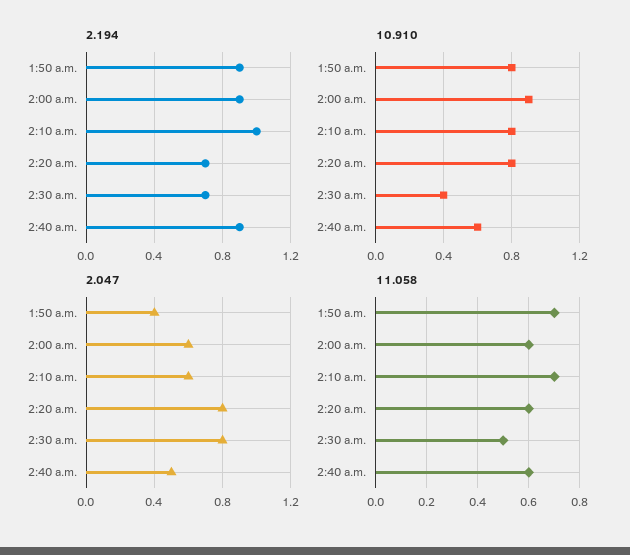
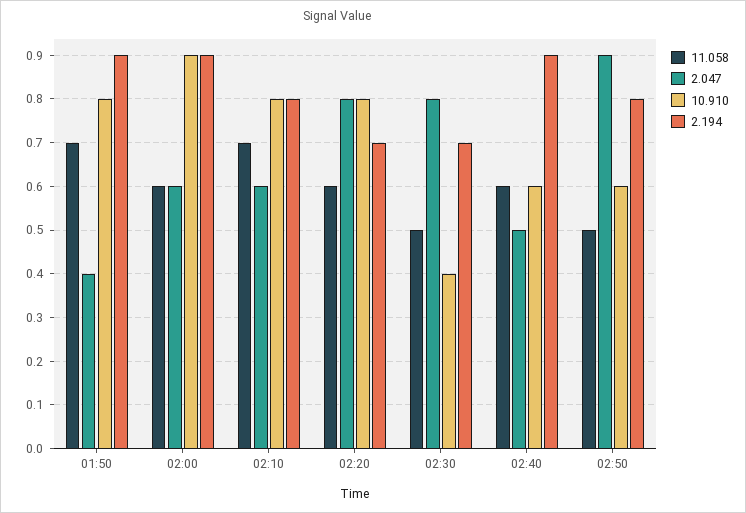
2.194, 2:10 a.m.: 1 -> 0.8
11.058, 02:50: none -> 0.5
2.047, 02:50: none -> 0.9
10.910, 02:50: none -> 0.6
2.194, 02:50: none -> 0.8

